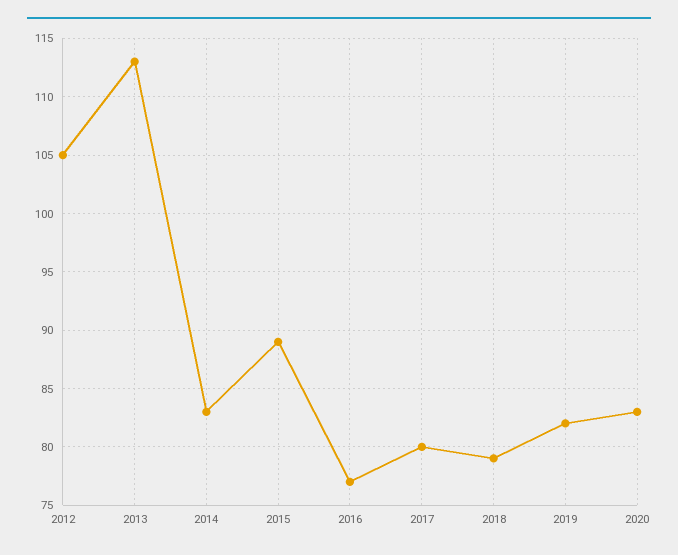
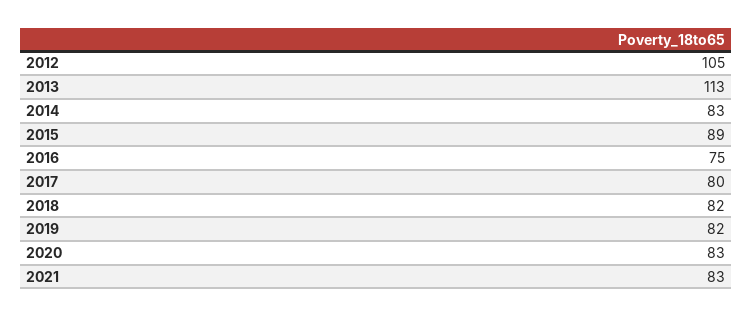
2016: 77 -> 75
2018: 79 -> 82
2021: none -> 83

